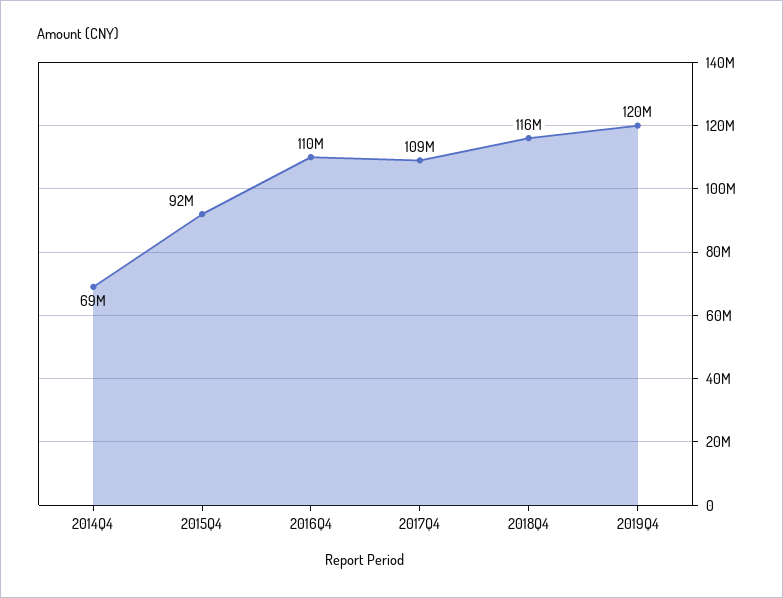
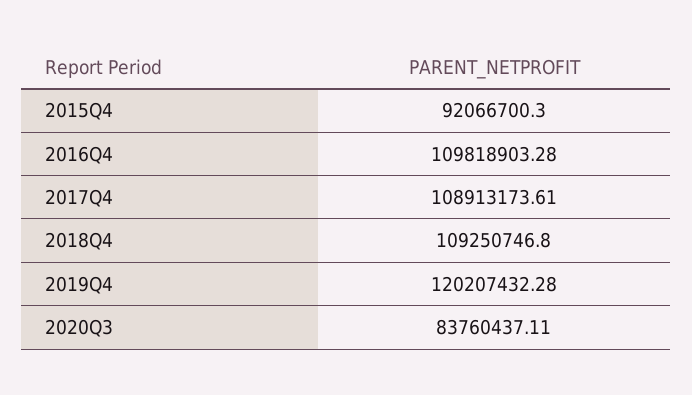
2014Q4: 69000000 -> none
2018Q4: 116000000 -> 109250746.8
2020Q3: none -> 83760437.11

